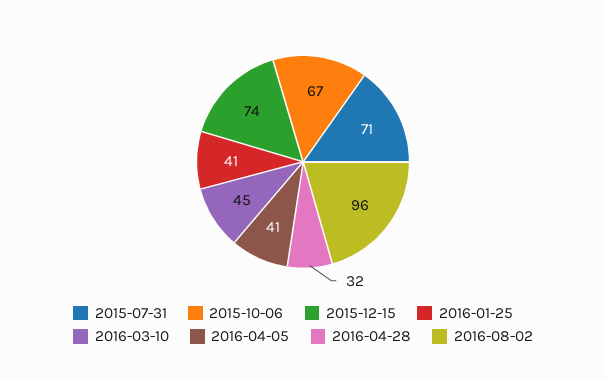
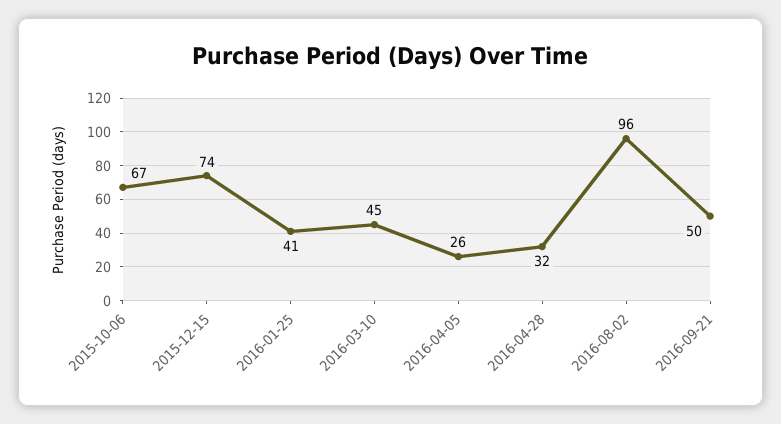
2015-07-31: 71 -> none
2016-04-05: 41 -> 26
2016-09-21: none -> 50

